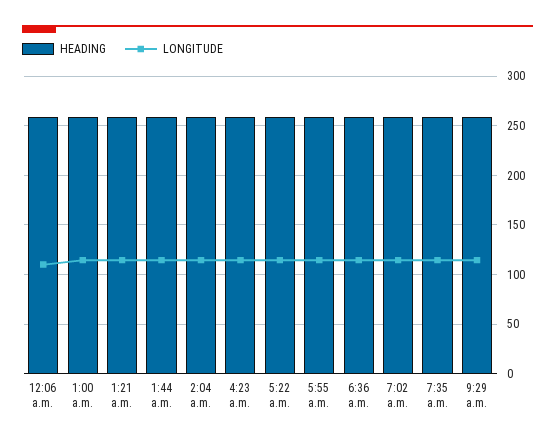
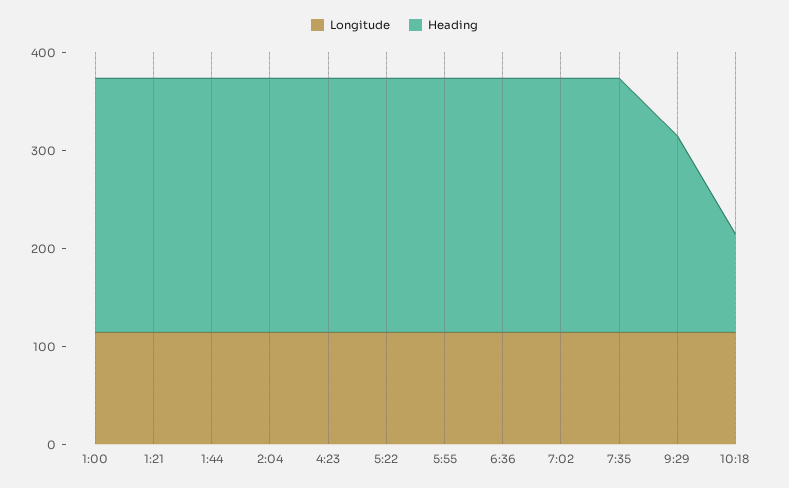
HEADING, 12:06 a.m.: 260 -> none
LONGITUDE, 12:06 a.m.: 110 -> none
HEADING, 9:29 a.m.: 260 -> 200
LONGITUDE, 10:18: none -> 120
HEADING, 10:18: none -> 100

